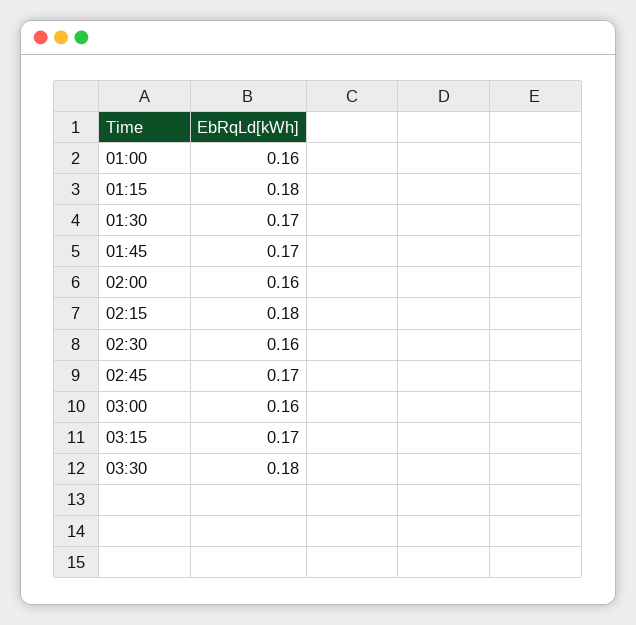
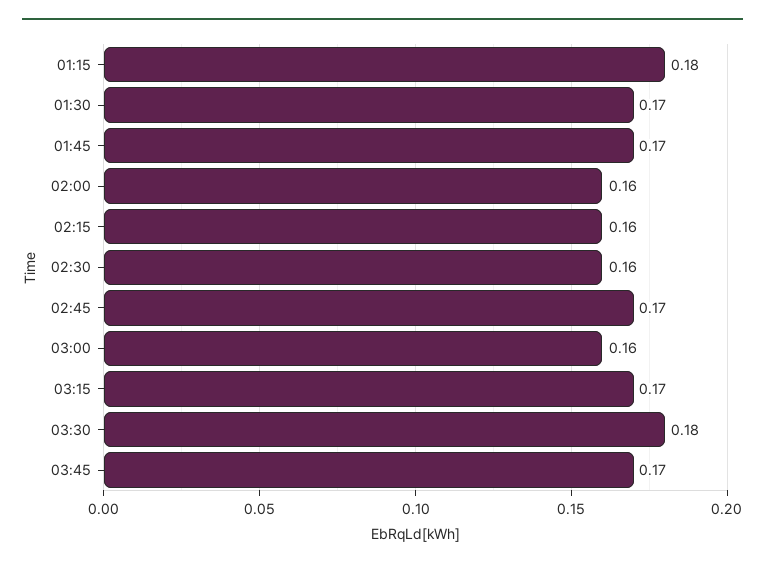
01:00: 0.16 -> none
02:15: 0.18 -> 0.16
03:45: none -> 0.17

